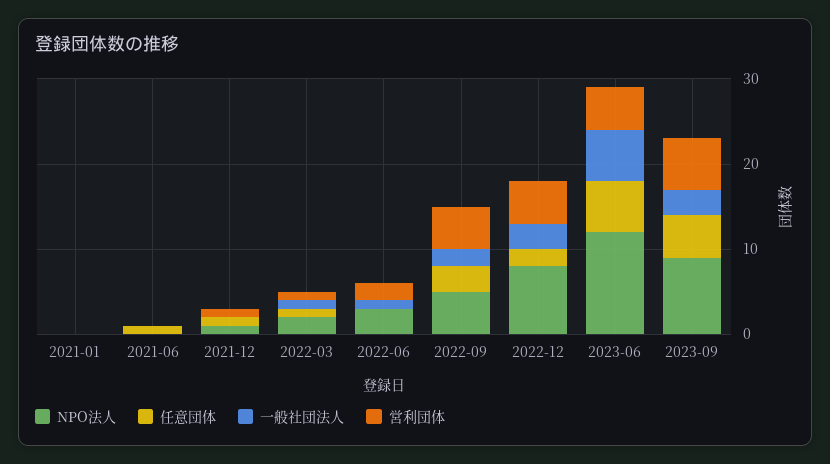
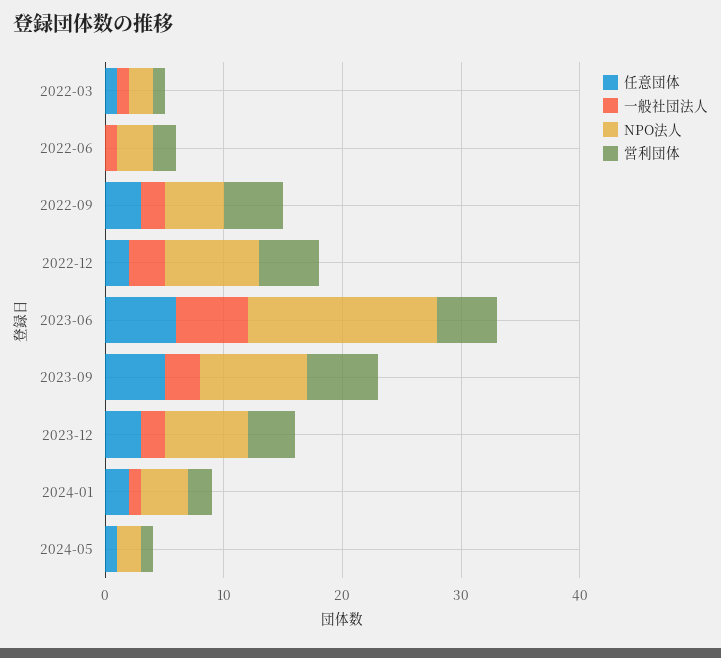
NPO法人, 2021-01: 0 -> none
任意団体, 2021-01: 0 -> none
一般社団法人, 2021-01: 0 -> none
営利団体, 2021-01: 0 -> none
NPO法人, 2021-06: 0 -> none
任意団体, 2021-06: 1 -> none
一般社団法人, 2021-06: 0 -> none
営利団体, 2021-06: 0 -> none
NPO法人, 2021-12: 1 -> none
任意団体, 2021-12: 1 -> none
一般社団法人, 2021-12: 0 -> none
営利団体, 2021-12: 1 -> none
NPO法人, 2023-06: 12 -> 16
任意団体, 2023-12: none -> 3
一般社団法人, 2023-12: none -> 2
NPO法人, 2023-12: none -> 7
営利団体, 2023-12: none -> 4
任意団体, 2024-01: none -> 2
一般社団法人, 2024-01: none -> 1
NPO法人, 2024-01: none -> 4
営利団体, 2024-01: none -> 2
任意団体, 2024-05: none -> 1
一般社団法人, 2024-05: none -> 0
NPO法人, 2024-05: none -> 2
営利団体, 2024-05: none -> 1

